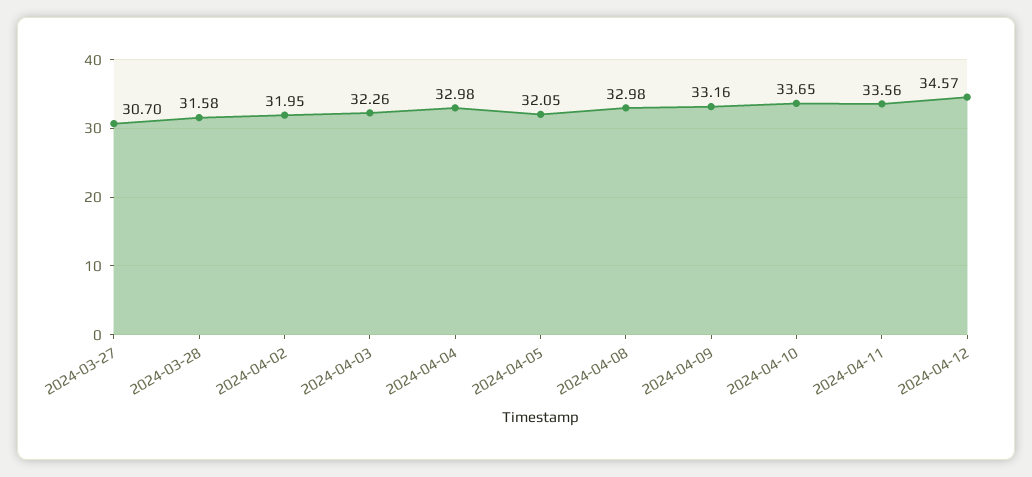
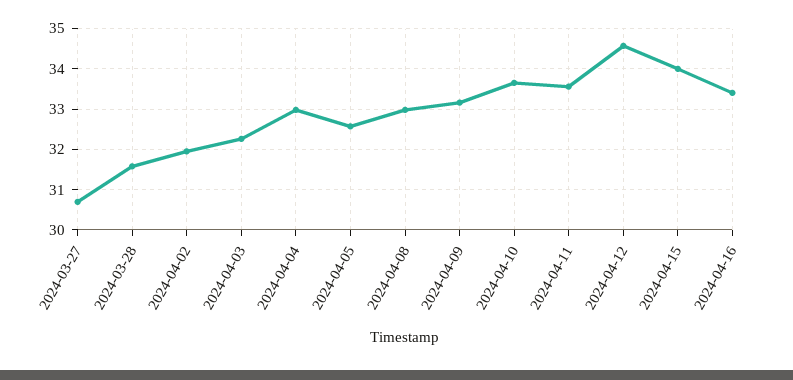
2024-04-05: 32.05 -> 32.6
2024-04-15: none -> 34
2024-04-16: none -> 33.4

